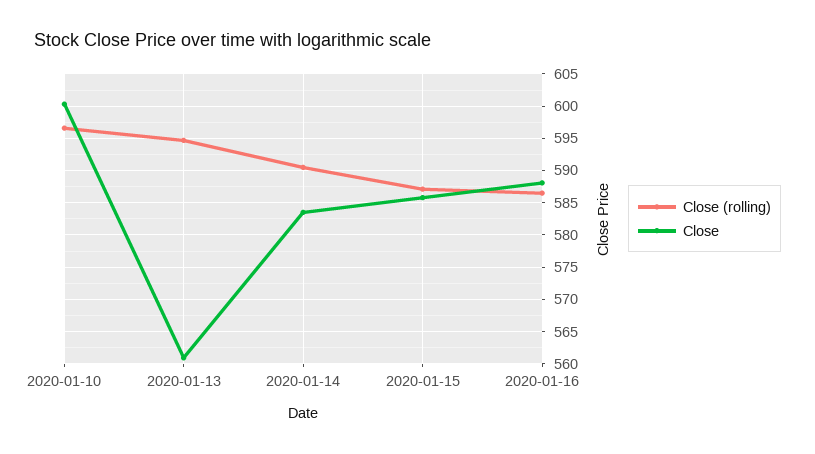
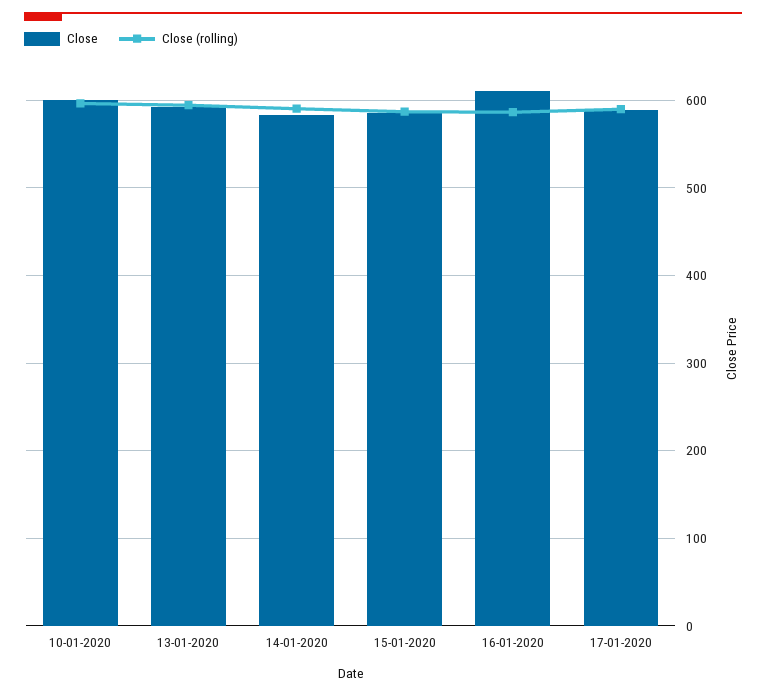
Close, 2020-01-13: 561 -> 590
Close, 2020-01-16: 588 -> 610
Close, 17-01-2020: none -> 590
Close (rolling), 17-01-2020: none -> 590

